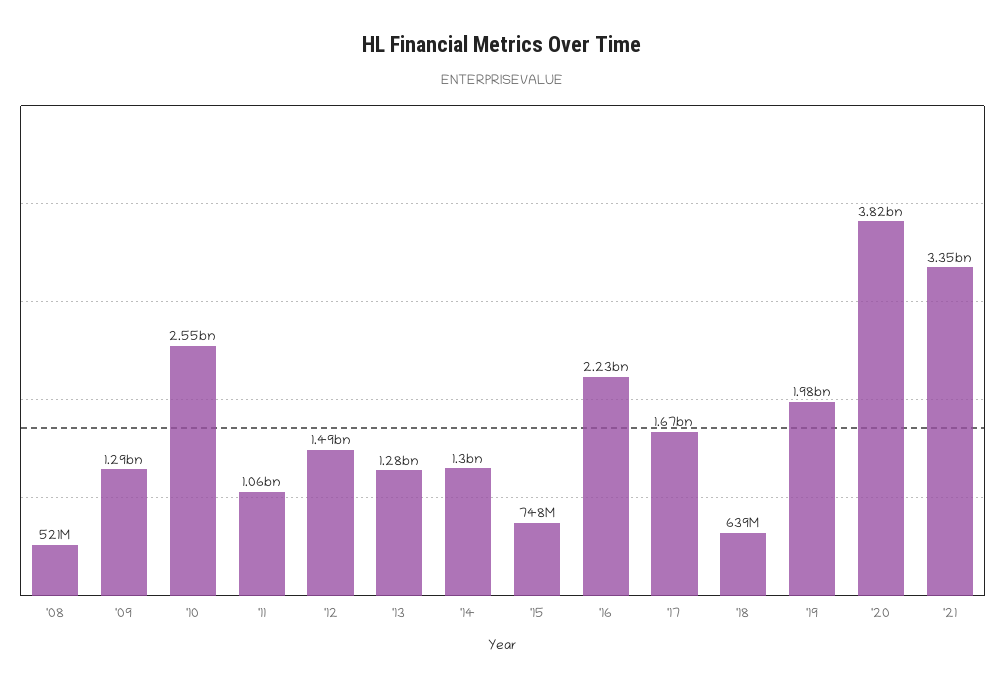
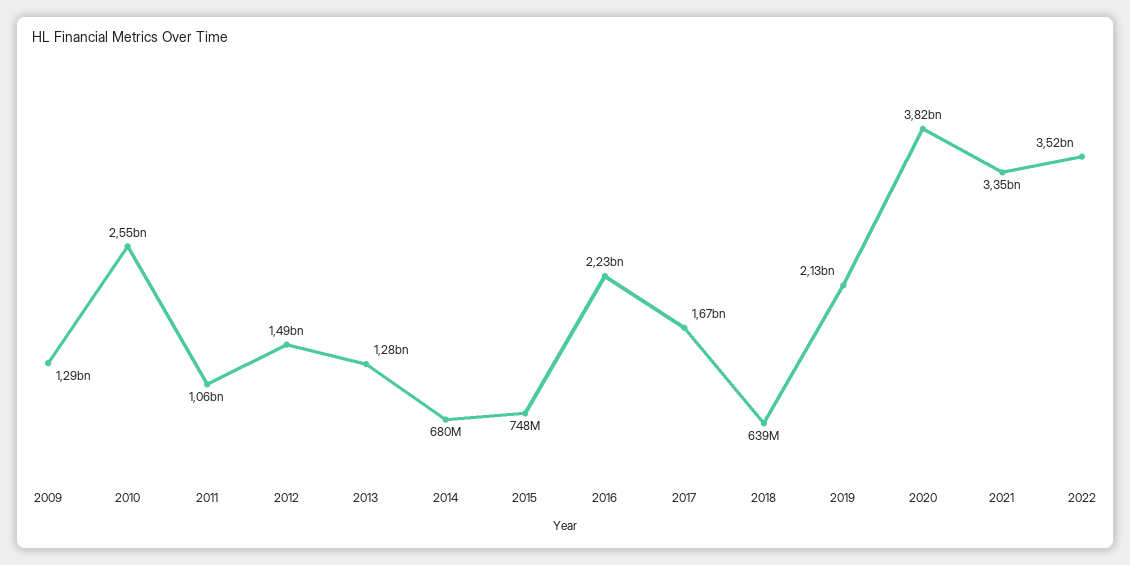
'08: 521000000 -> none
'14: 1300000000 -> 680000000
'19: 1980000000 -> 2130000000
2022: none -> 3520000000

